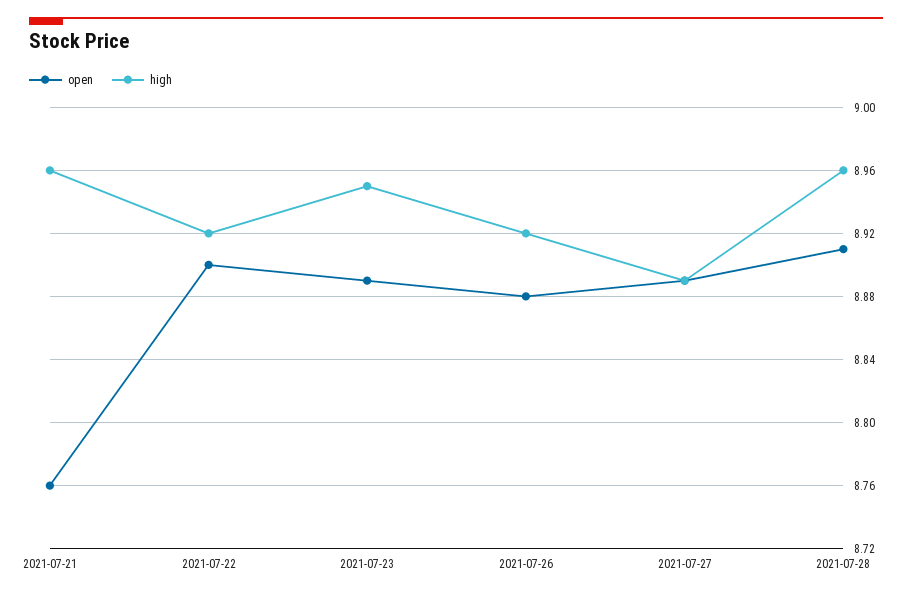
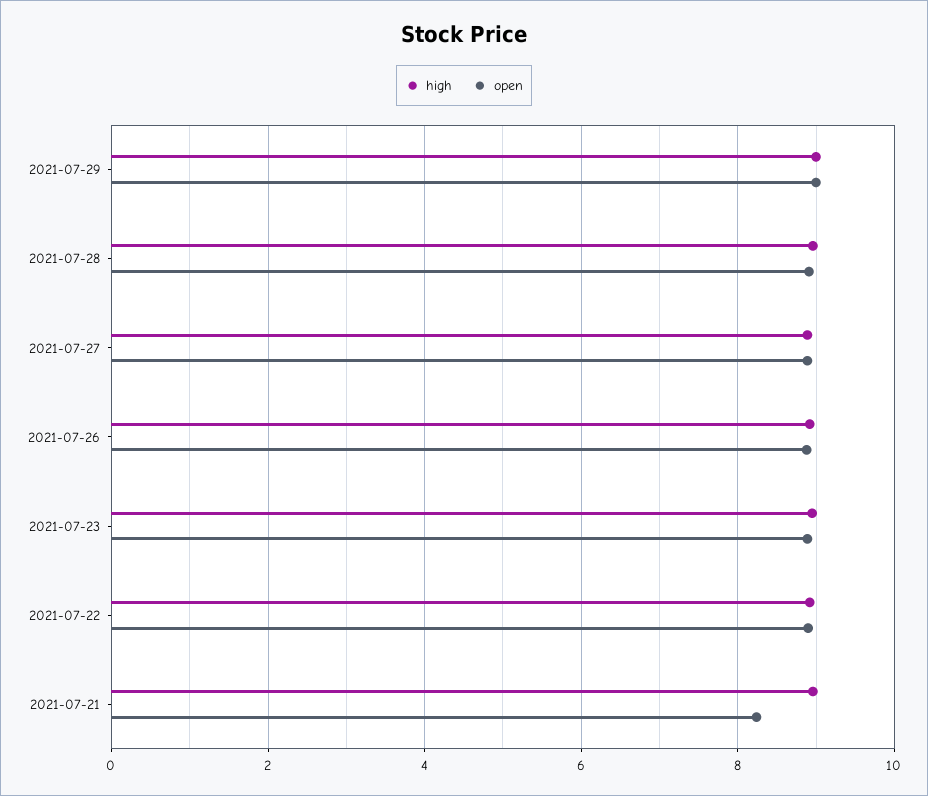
open, 2021-07-21: 8.76 -> 8.2
high, 2021-07-29: none -> 9
open, 2021-07-29: none -> 9

